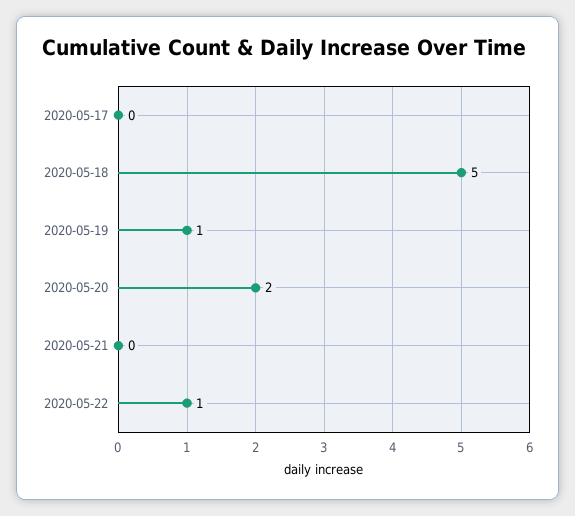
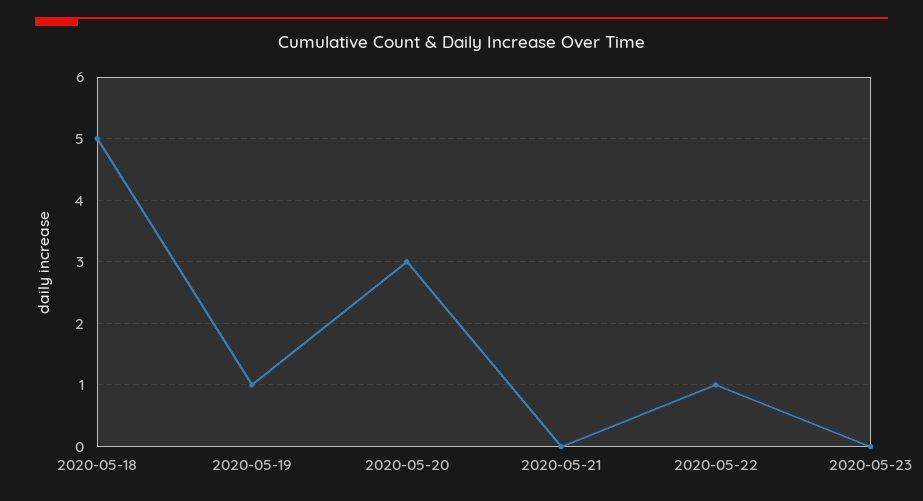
2020-05-17: 0 -> none
2020-05-20: 2 -> 3
2020-05-23: none -> 0

